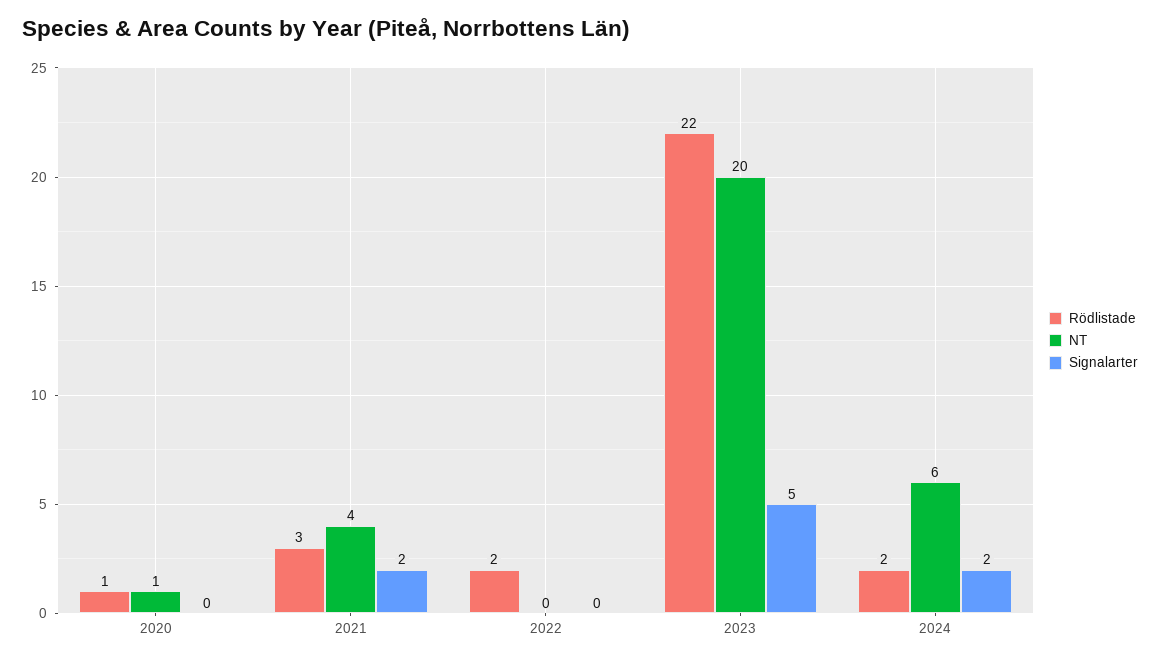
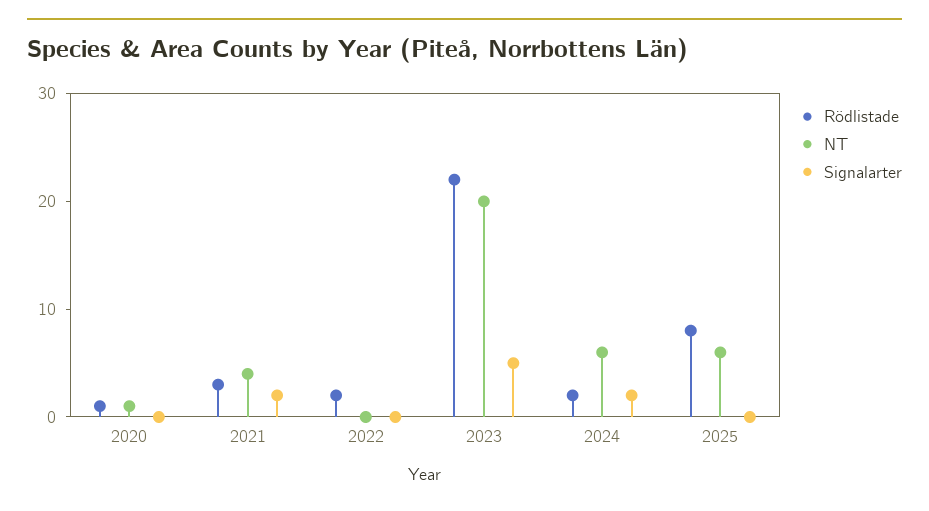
Rödlistade, 2025: none -> 8
NT, 2025: none -> 6
Signalarter, 2025: none -> 0

